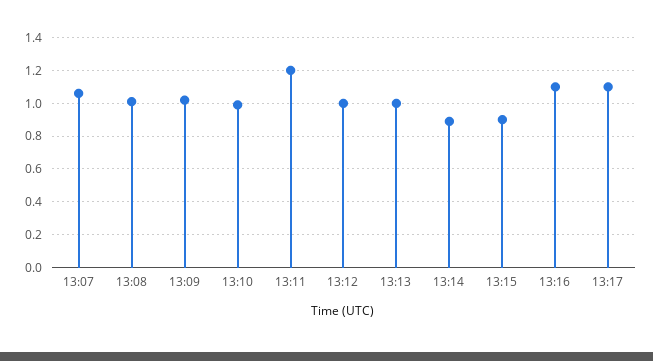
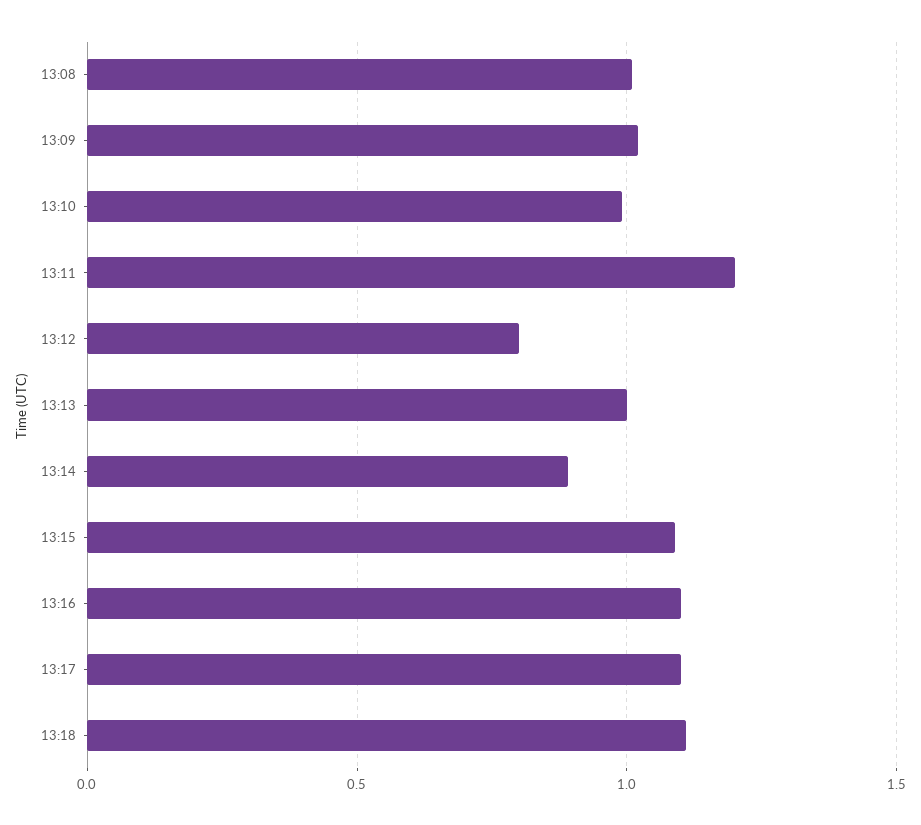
13:07: 1.05 -> none
13:12: 1 -> 0.8
13:15: 0.9 -> 1.1
13:18: none -> 1.1

